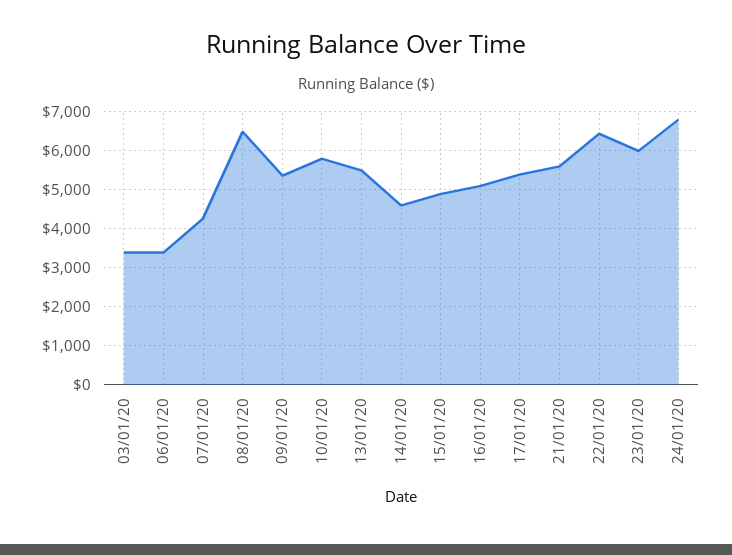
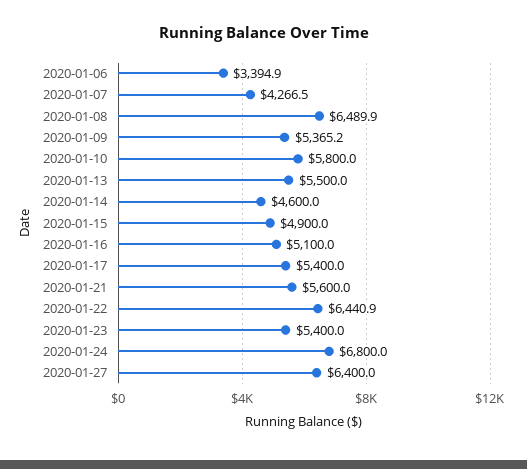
03/01/20: 3400 -> none
23/01/20: 6000 -> 5400
2020-01-27: none -> 6400

